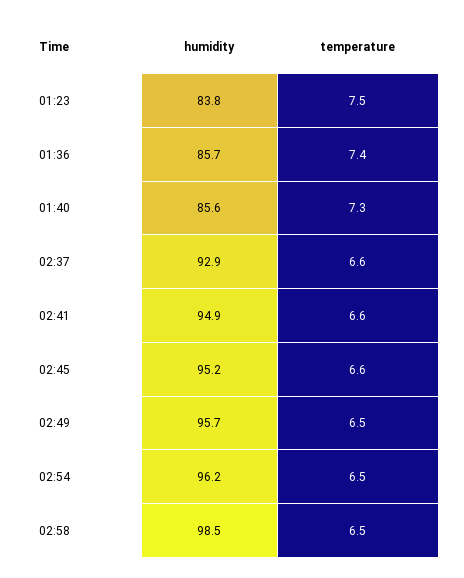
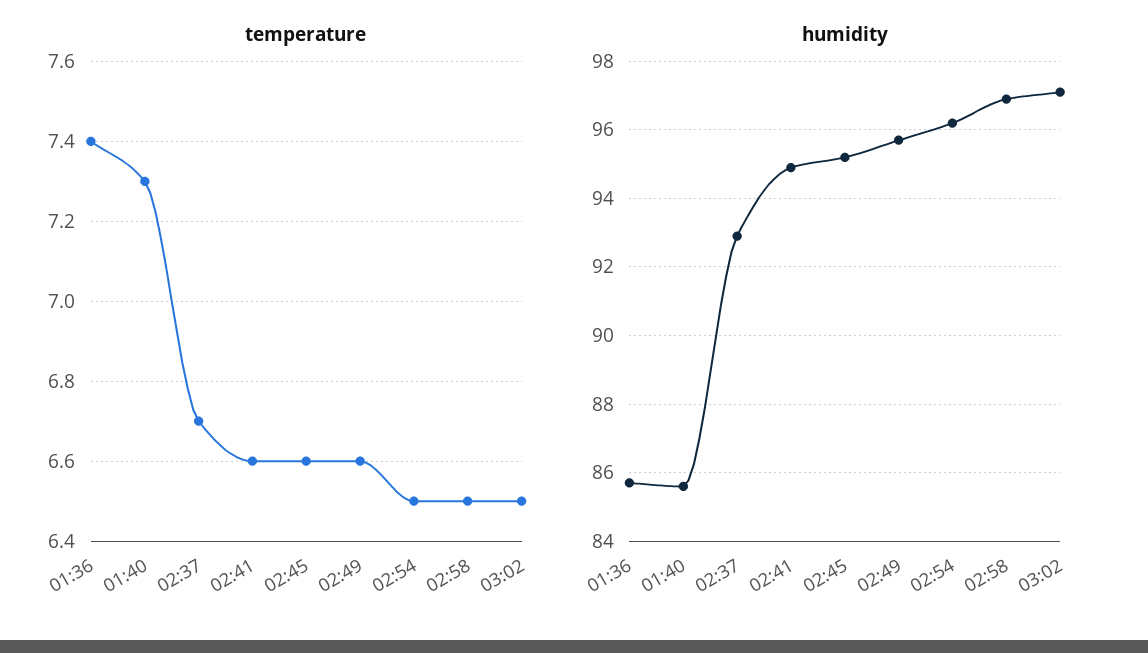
humidity, 01:23: 83.8 -> none
temperature, 01:23: 7.5 -> none
temperature, 02:37: 6.6 -> 6.7
temperature, 02:49: 6.5 -> 6.6
humidity, 02:58: 98.5 -> 97
temperature, 03:02: none -> 6.5
humidity, 03:02: none -> 97

